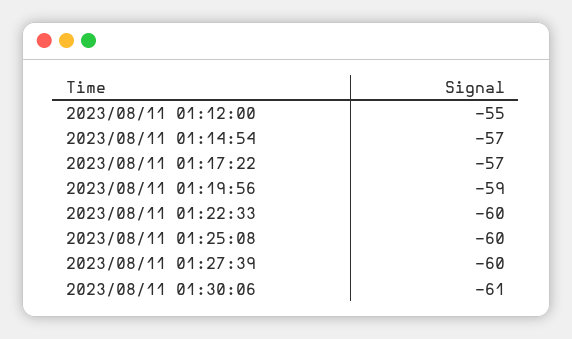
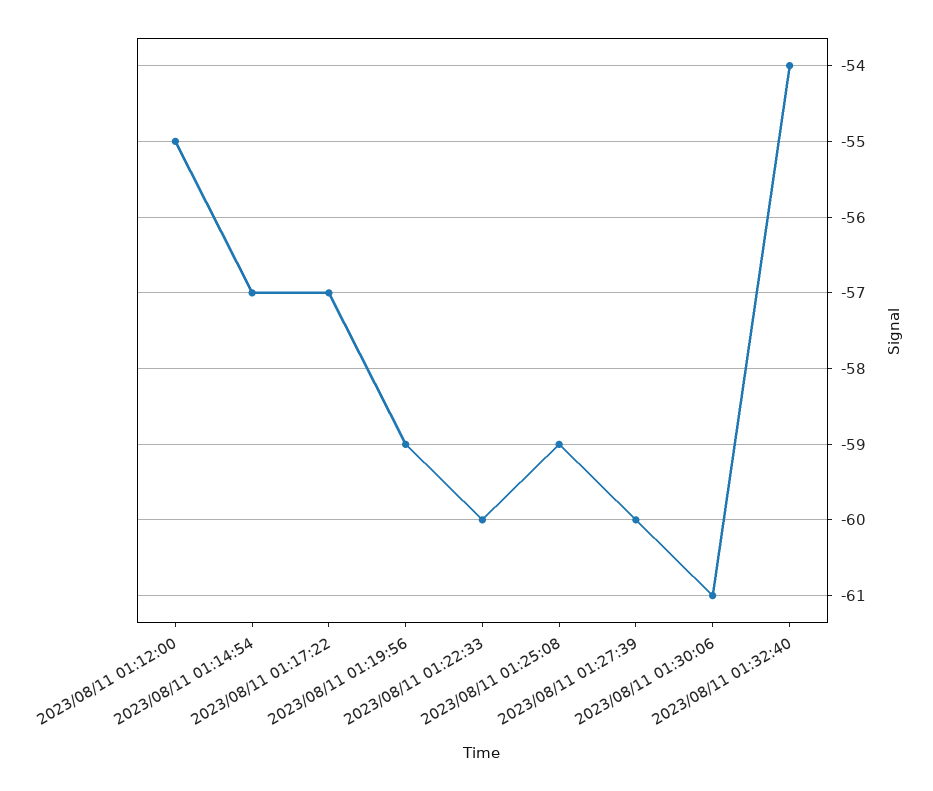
2023/08/11 01:25:08: -60 -> -59
2023/08/11 01:32:40: none -> -54

